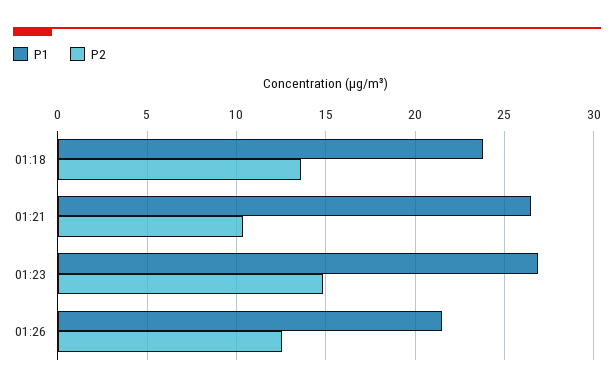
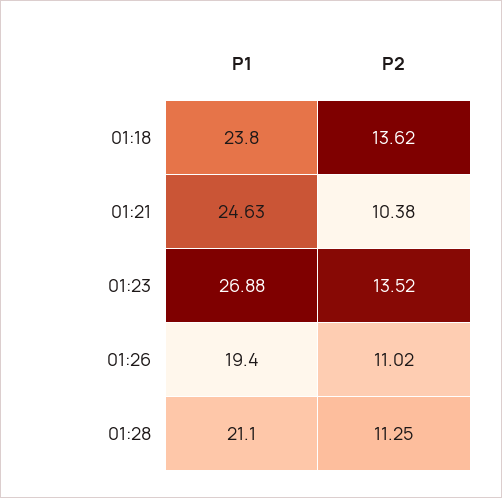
P1, 01:21: 26.5 -> 24.63
P2, 01:23: 15 -> 13.52
P1, 01:26: 21.5 -> 19.4
P2, 01:26: 12.5 -> 11.02
P1, 01:28: none -> 21.1
P2, 01:28: none -> 11.25

